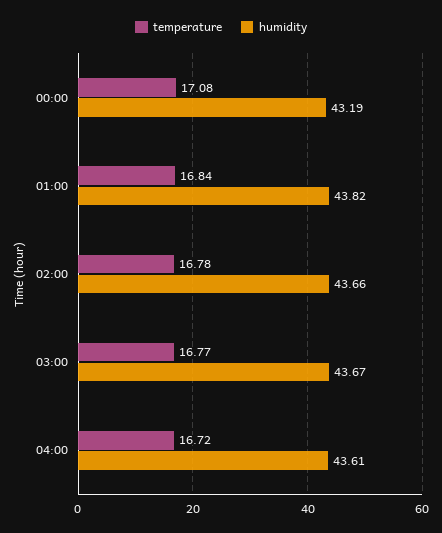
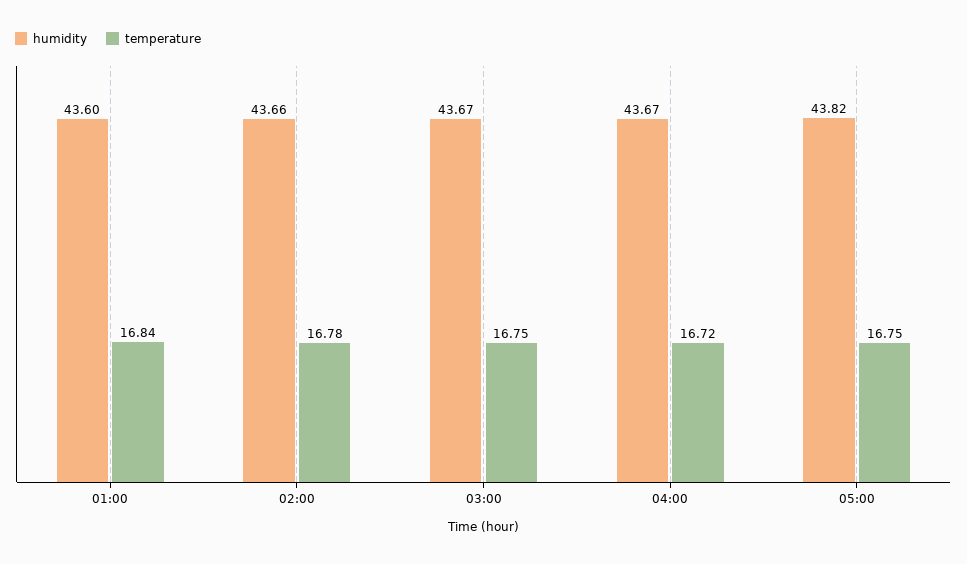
temperature, 00:00: 17.08 -> none
humidity, 00:00: 43.19 -> none
humidity, 01:00: 43.82 -> 43.6
temperature, 03:00: 16.77 -> 16.75
humidity, 04:00: 43.61 -> 43.67
humidity, 05:00: none -> 43.82
temperature, 05:00: none -> 16.75

